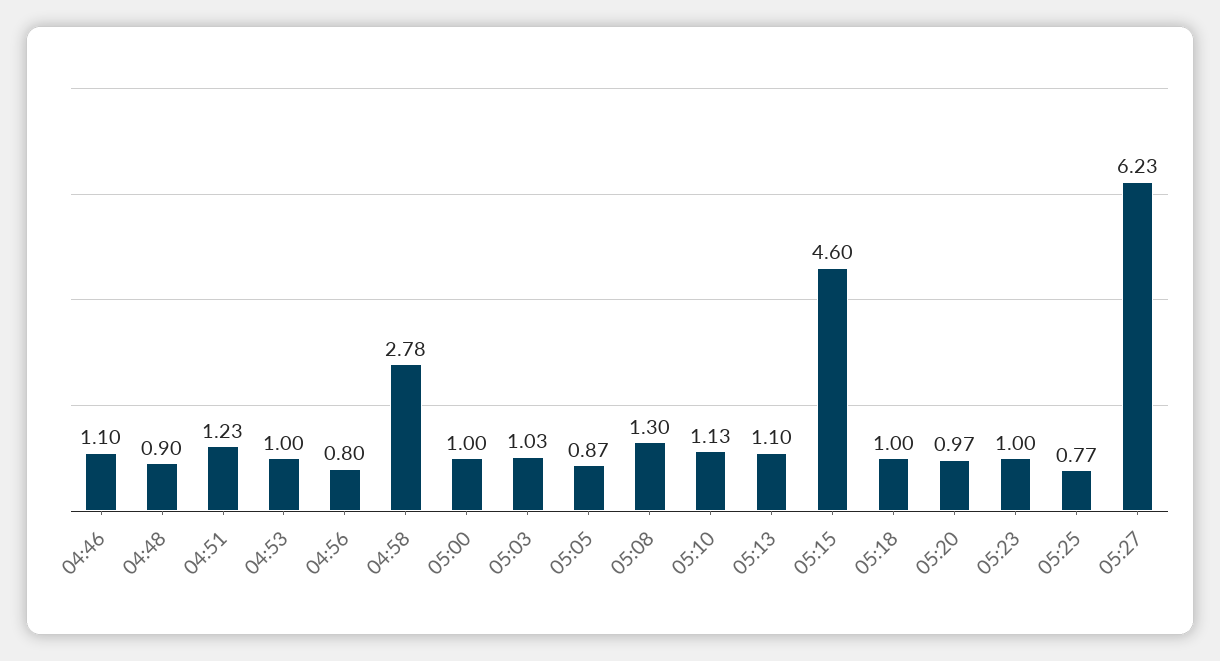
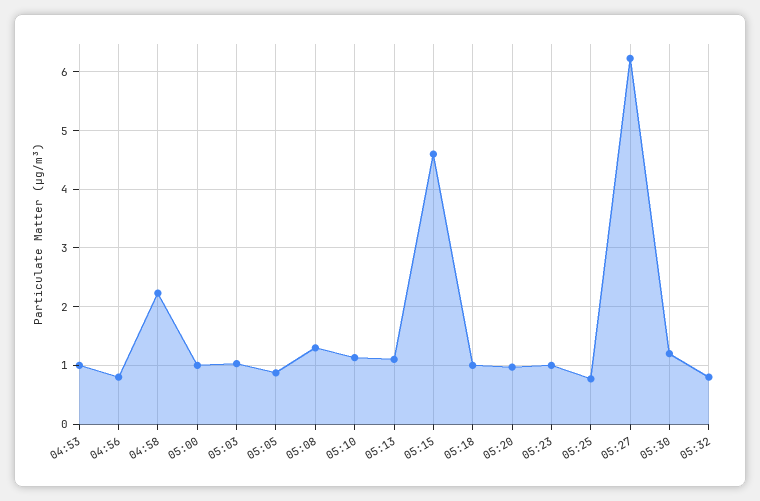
04:46: 1.1 -> none
04:48: 0.9 -> none
04:51: 1.23 -> none
04:58: 2.78 -> 2.2
05:30: none -> 1.2
05:32: none -> 0.8

